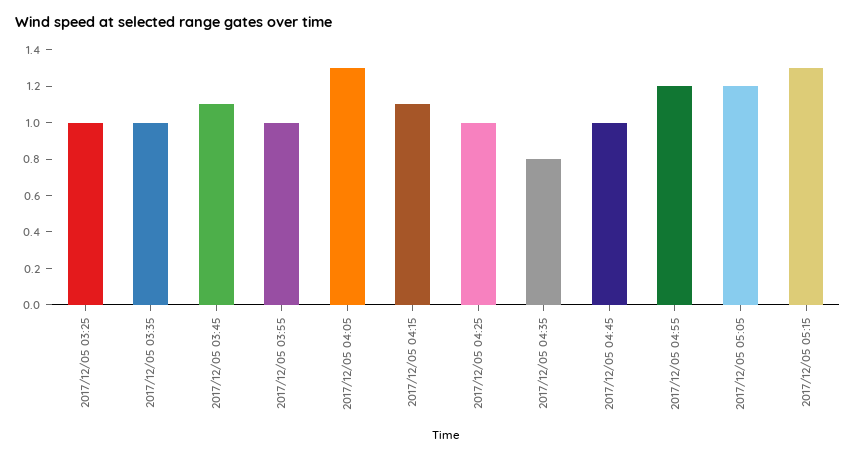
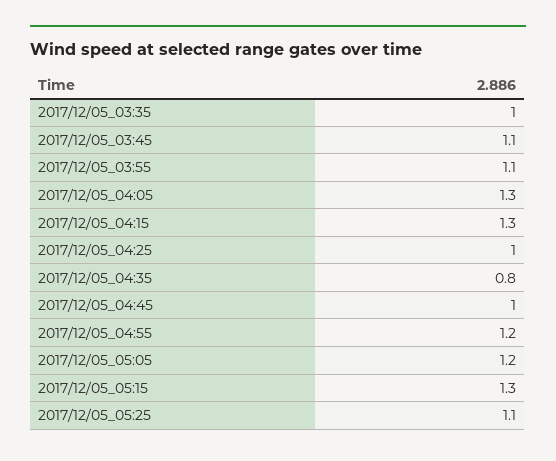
2017/12/05 03:25: 1 -> none
2017/12/05 03:55: 1 -> 1.1
2017/12/05 04:15: 1.1 -> 1.3
2017/12/05_05:25: none -> 1.1

